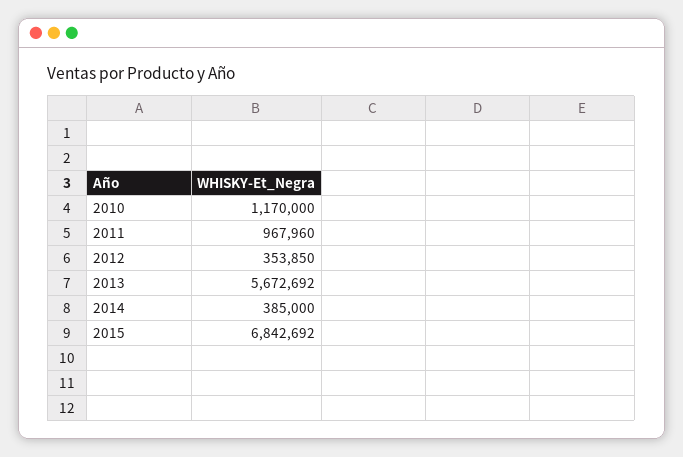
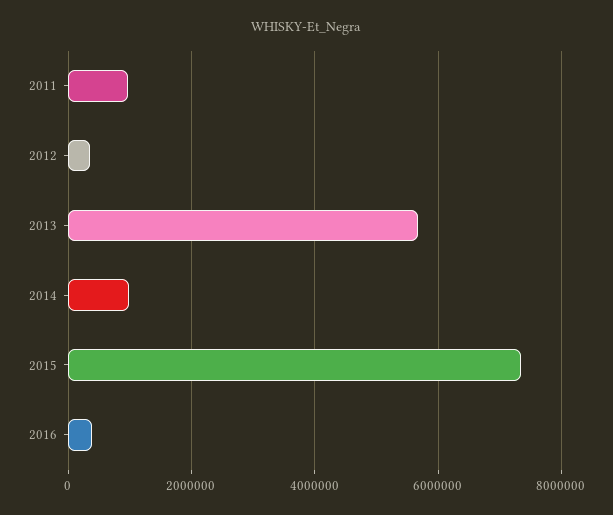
2010: 1170000 -> none
2014: 385000 -> 1000000
2015: 6842692 -> 7400000
2016: none -> 400000

